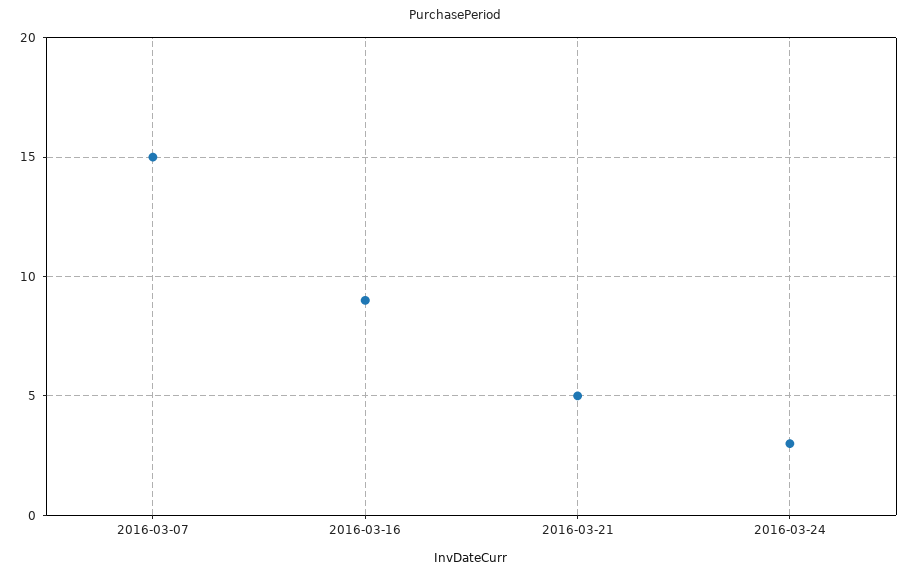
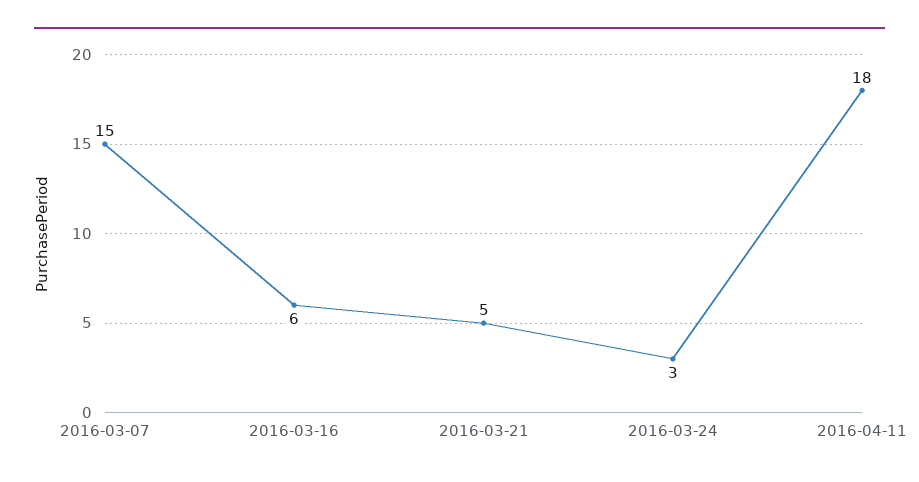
2016-03-16: 9 -> 6
2016-04-11: none -> 18

